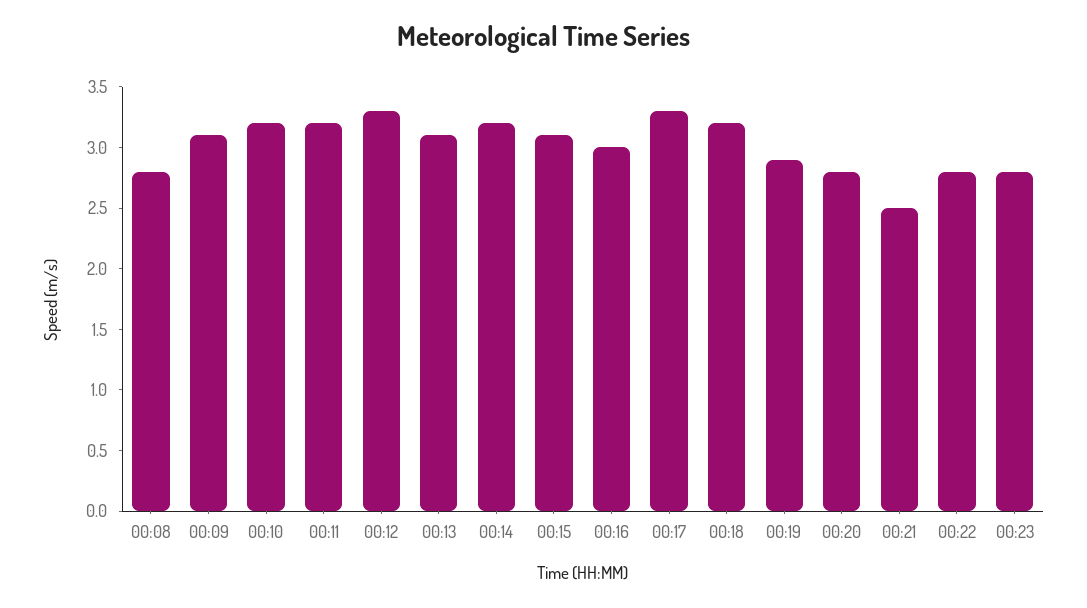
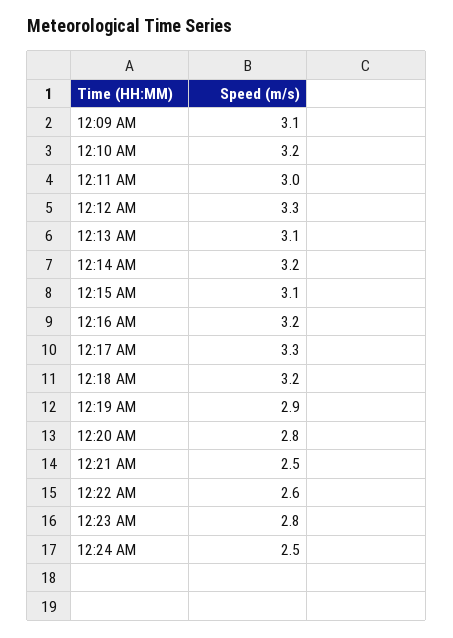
00:08: 2.8 -> none
00:11: 3.2 -> 3
00:16: 3 -> 3.2
00:22: 2.8 -> 2.6
12:24 AM: none -> 2.5

